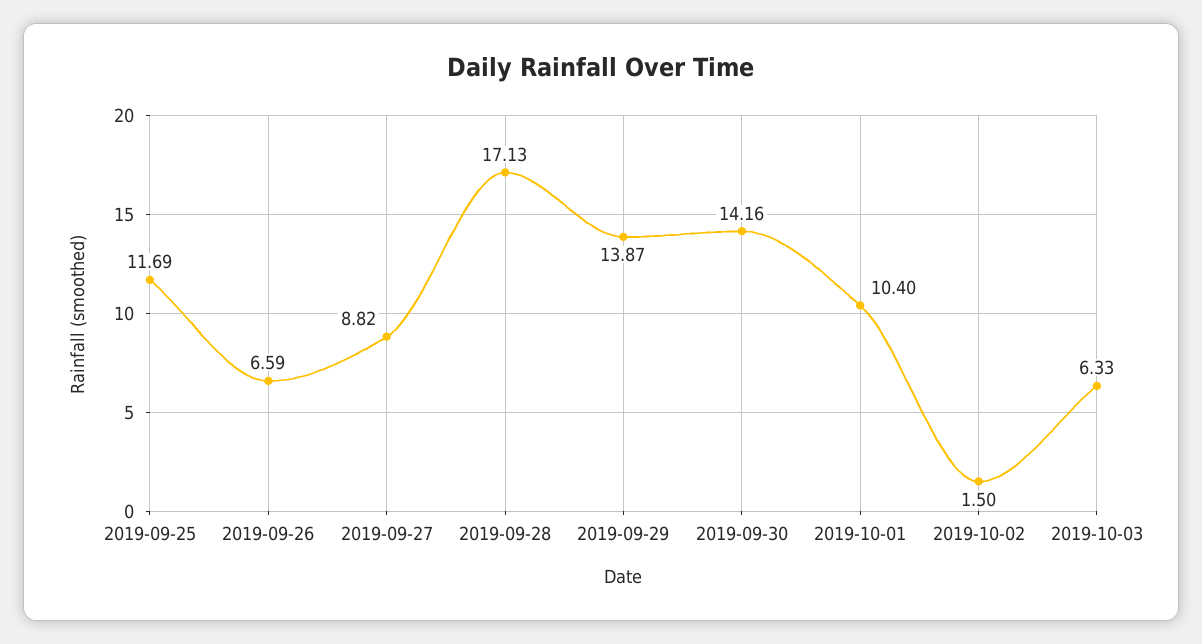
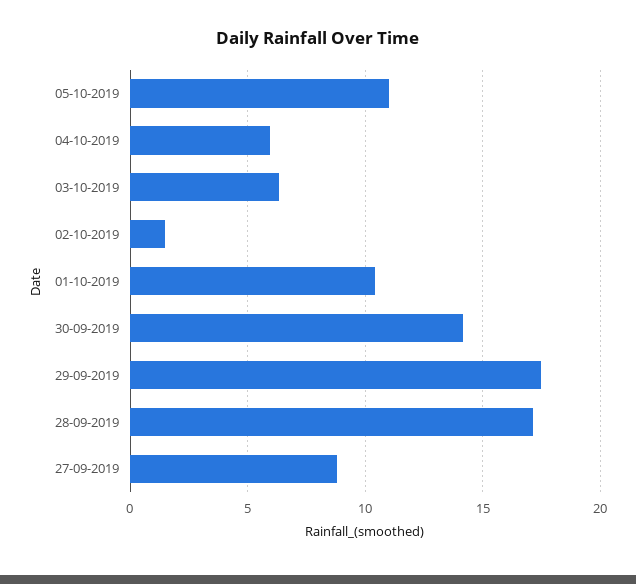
2019-09-25: 11.69 -> none
2019-09-26: 6.59 -> none
2019-09-29: 13.87 -> 17.5
05-10-2019: none -> 11
04-10-2019: none -> 6

